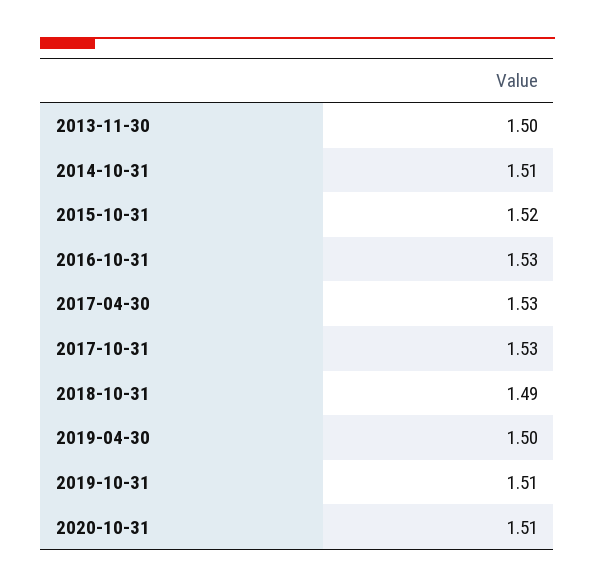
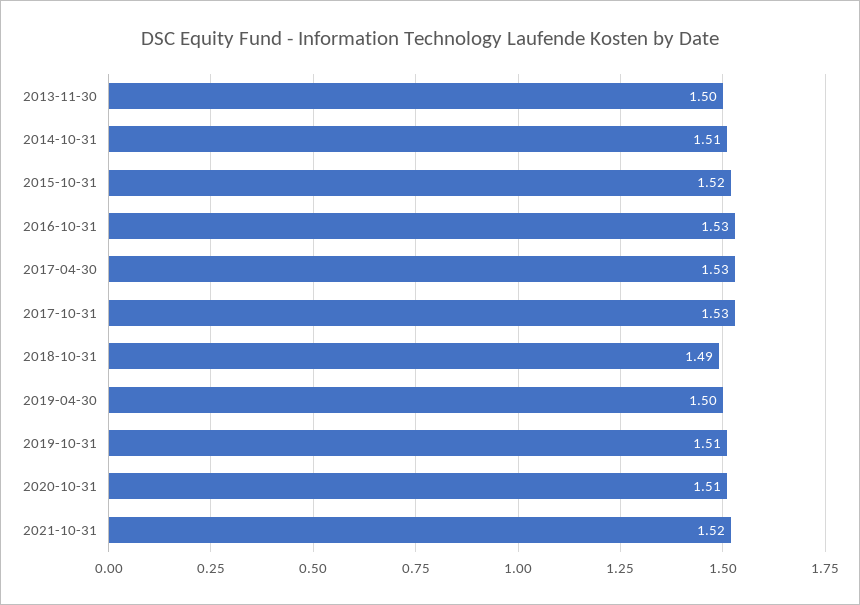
2021-10-31: none -> 1.52

